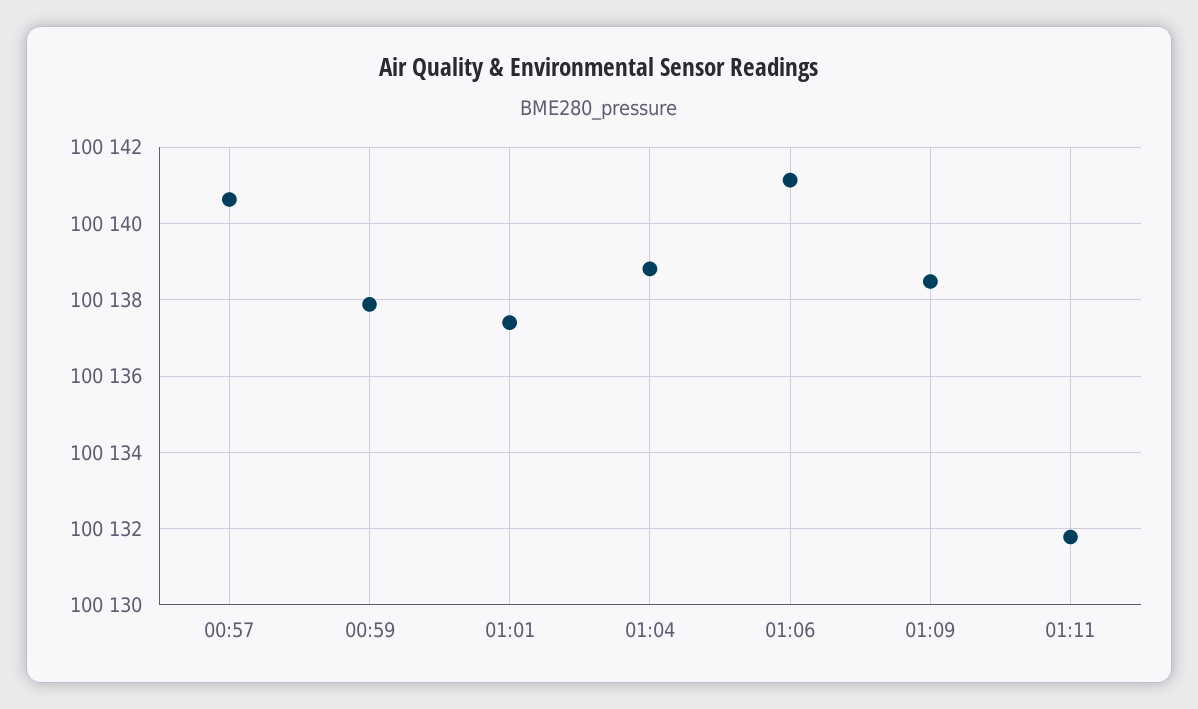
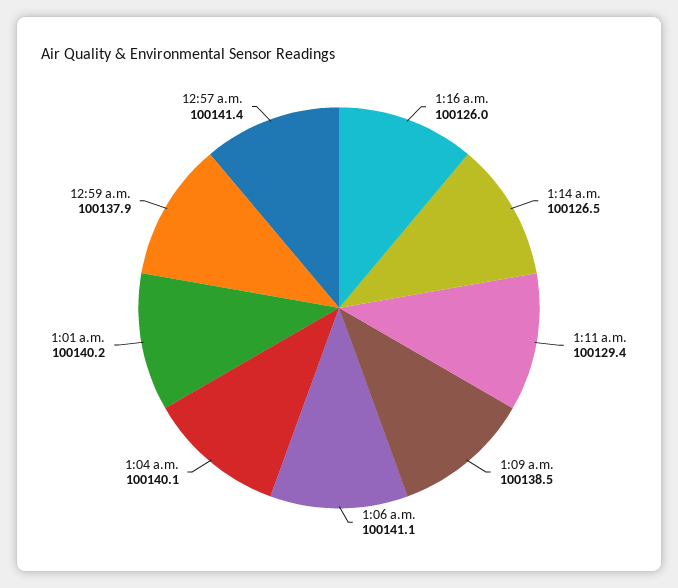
00:57: 100140.6 -> 100141.4
01:01: 100137.4 -> 100140.2
01:04: 100138.8 -> 100140.1
01:11: 100131.8 -> 100129.4
1:16 a.m.: none -> 100126
1:14 a.m.: none -> 100126.5

